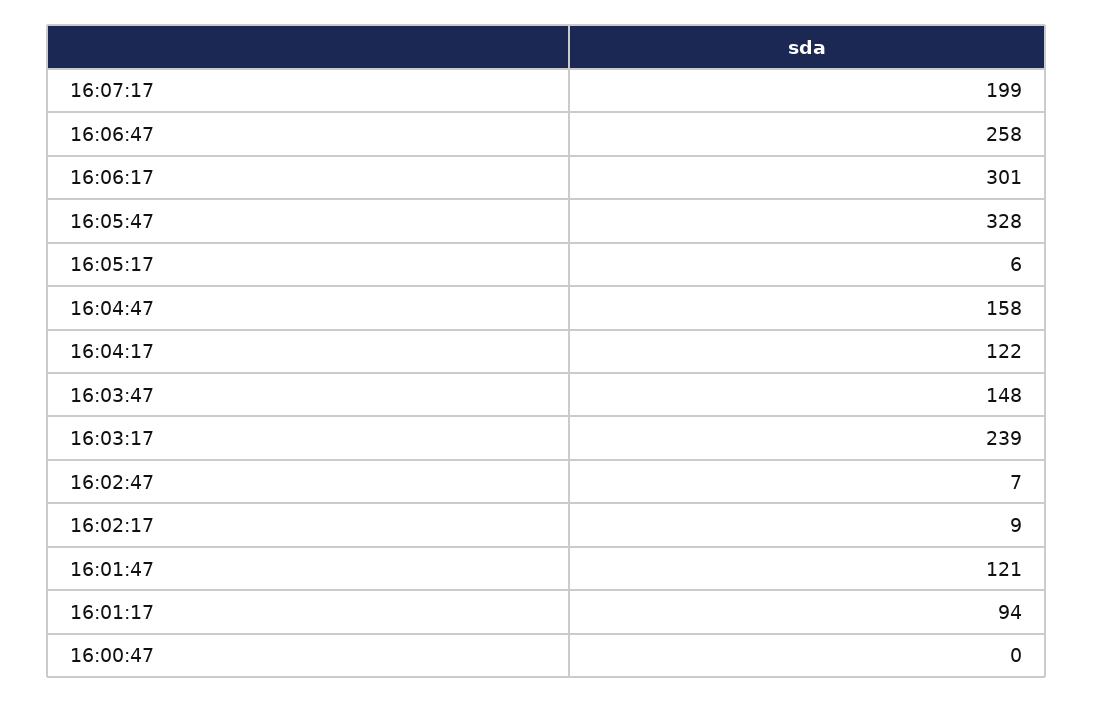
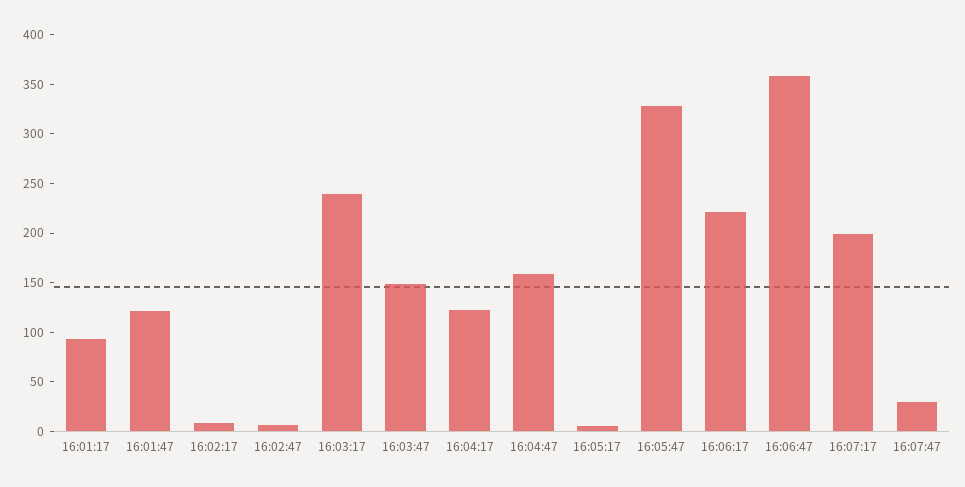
16:06:47: 258 -> 360
16:06:17: 301 -> 220
16:00:47: 0 -> none
16:07:47: none -> 30

